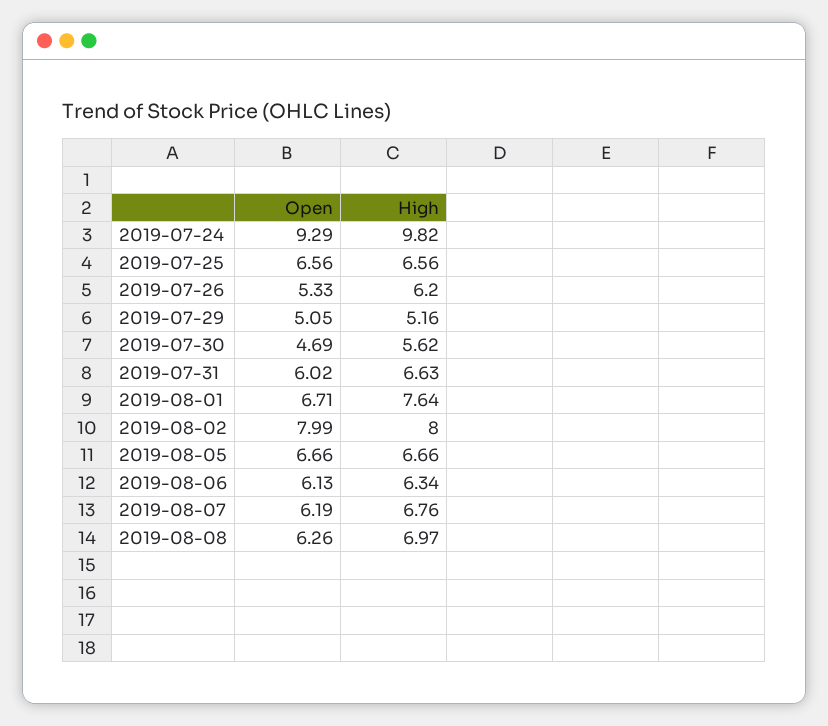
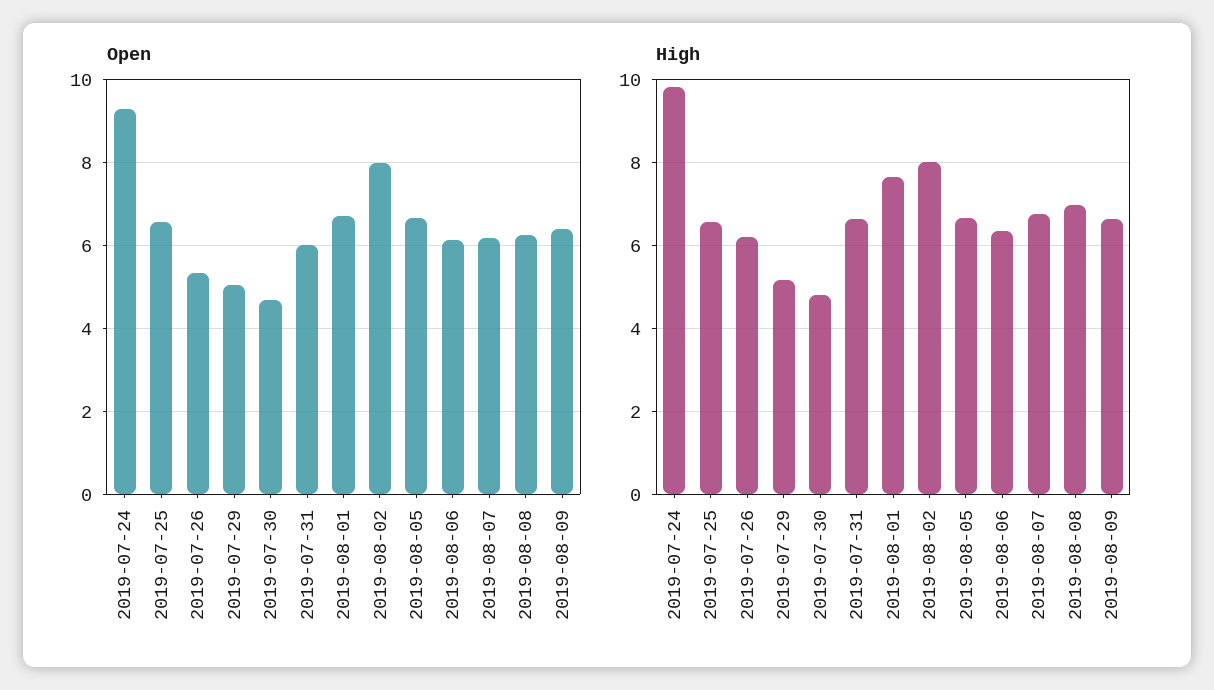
High, 2019-07-30: 5.62 -> 4.8
Open, 2019-08-09: none -> 6.4
High, 2019-08-09: none -> 6.6

